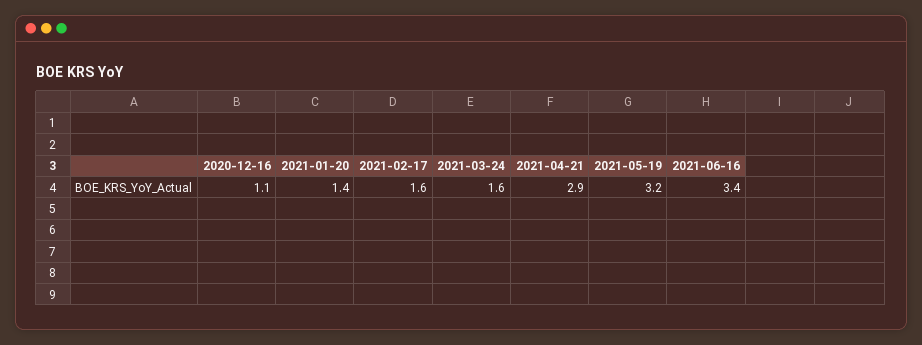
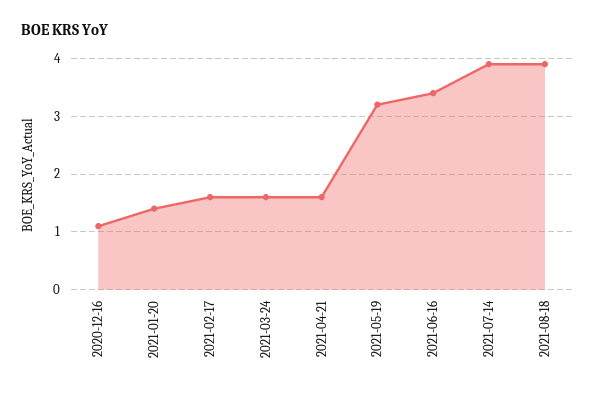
2021-04-21: 2.9 -> 1.5
2021-07-14: none -> 4
2021-08-18: none -> 4

